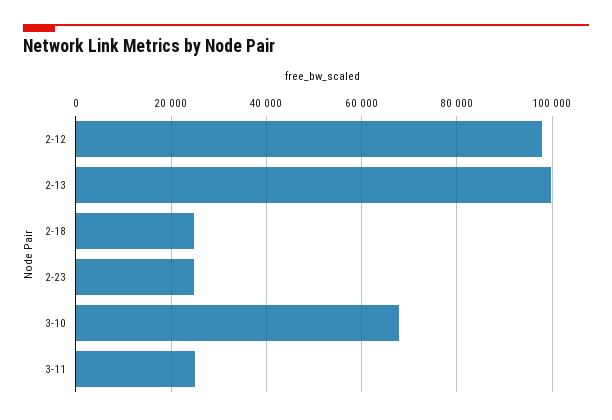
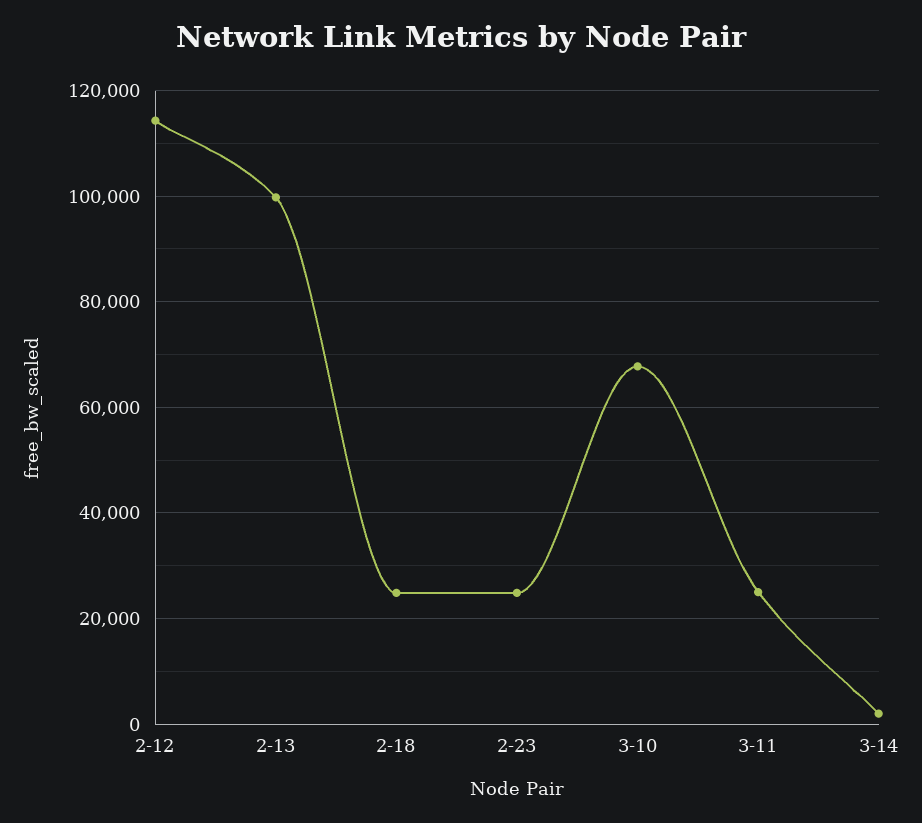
2-12: 98000 -> 114000
3-14: none -> 2000

